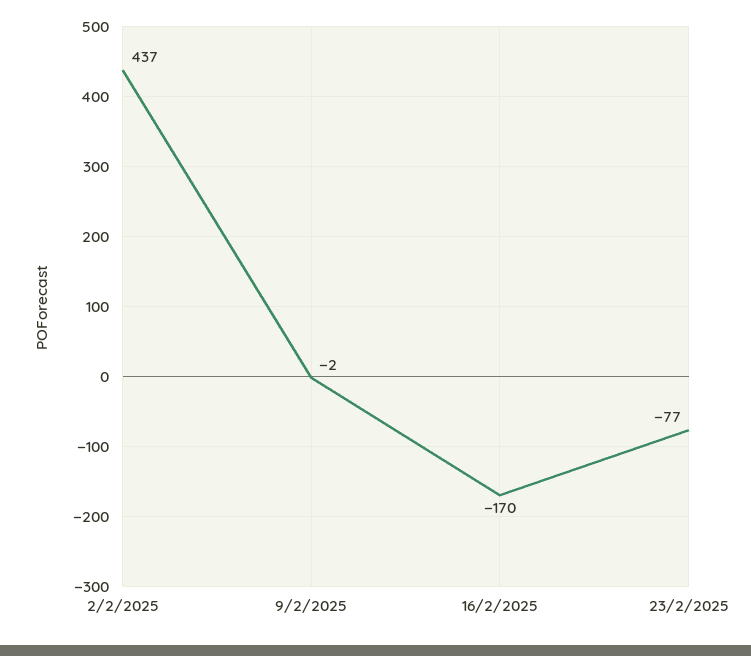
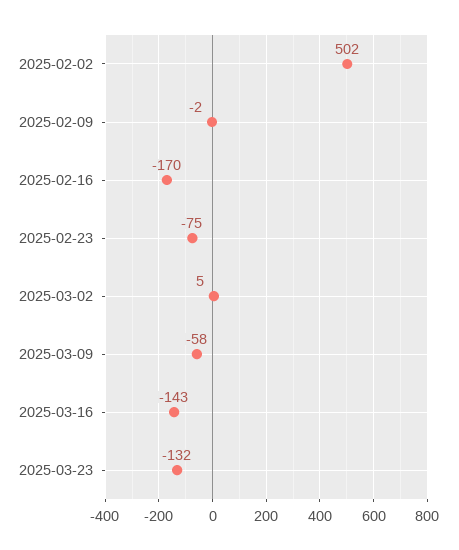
2/2/2025: 437 -> 502
23/2/2025: -77 -> -75
2025-03-02: none -> 5
2025-03-09: none -> -58
2025-03-16: none -> -143
2025-03-23: none -> -132

